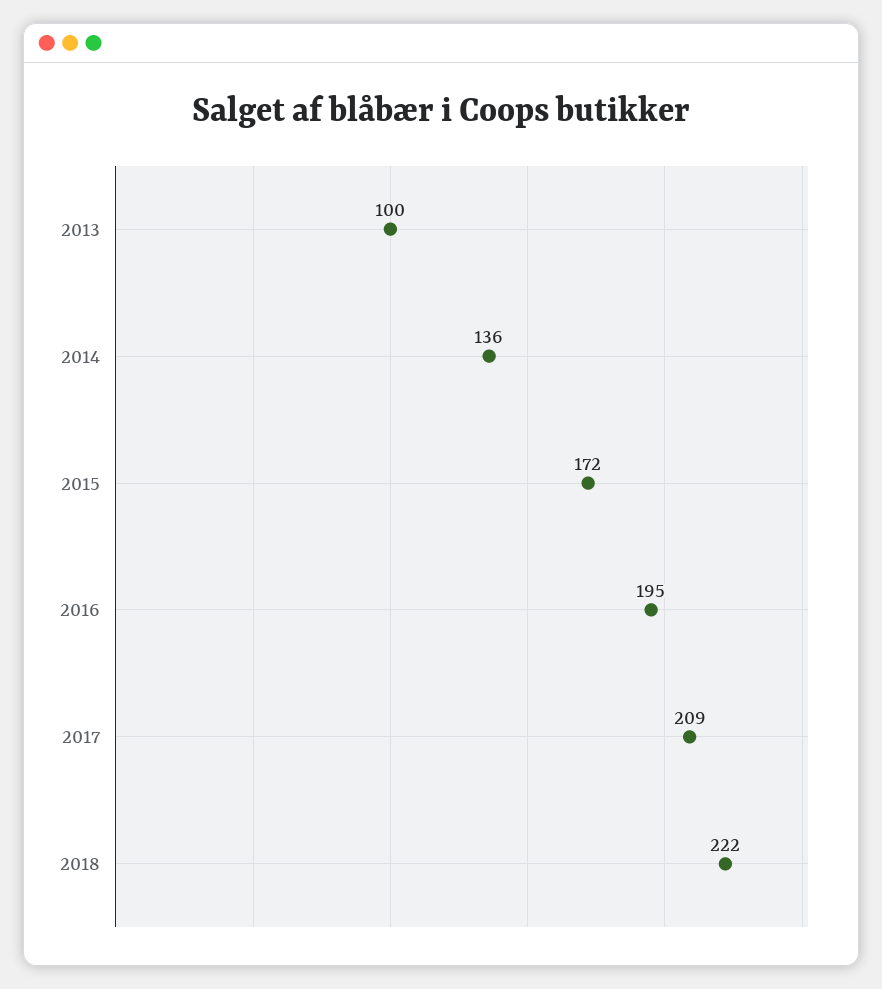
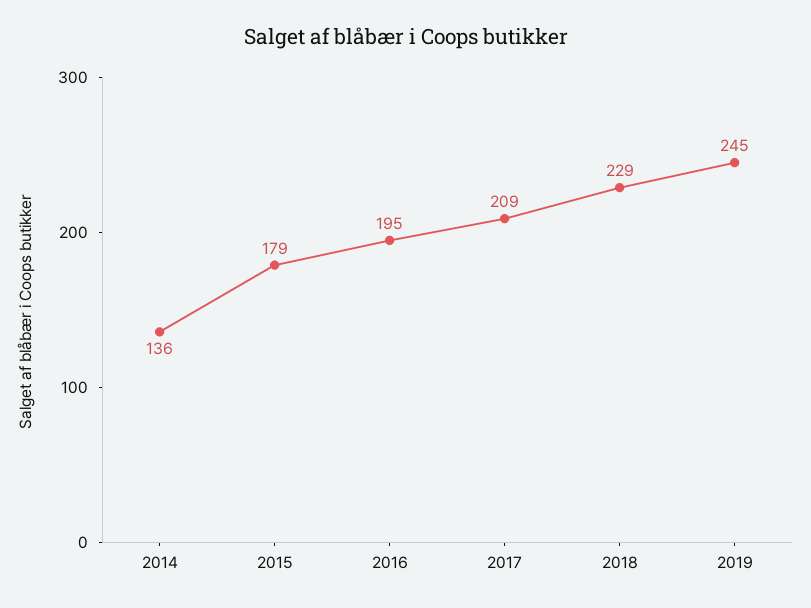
2013: 100 -> none
2015: 172 -> 179
2018: 222 -> 229
2019: none -> 245

